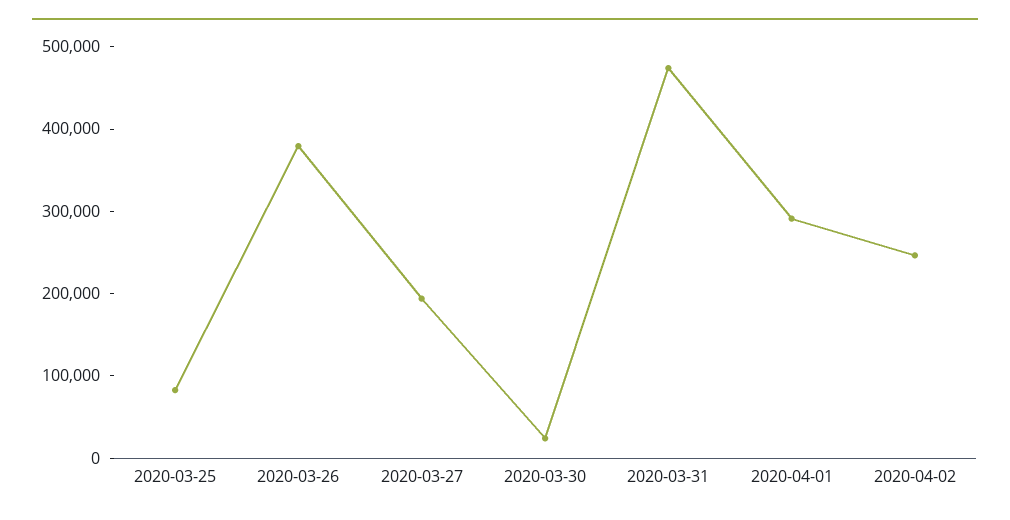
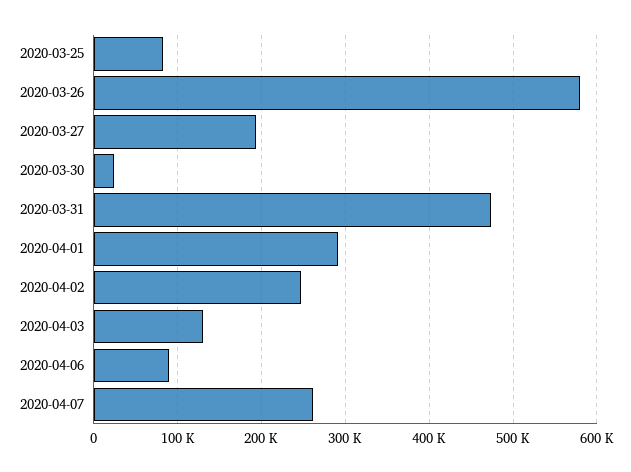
2020-03-26: 380000 -> 580000
2020-04-03: none -> 130000
2020-04-06: none -> 90000
2020-04-07: none -> 260000

